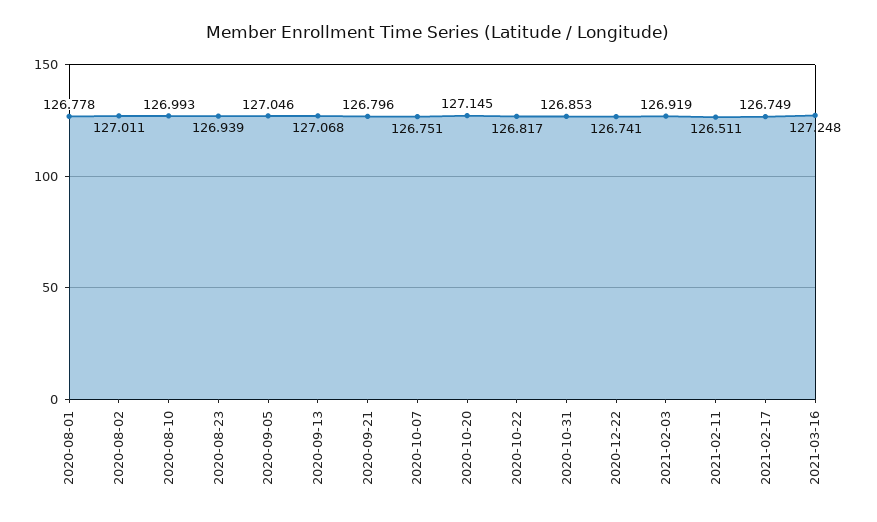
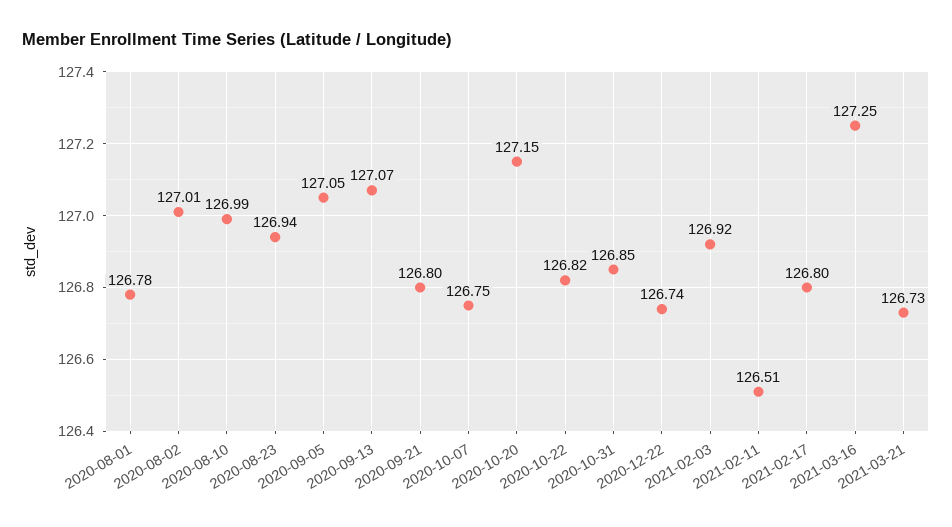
2021-02-17: 126.749 -> 126.8
2021-03-21: none -> 126.73

